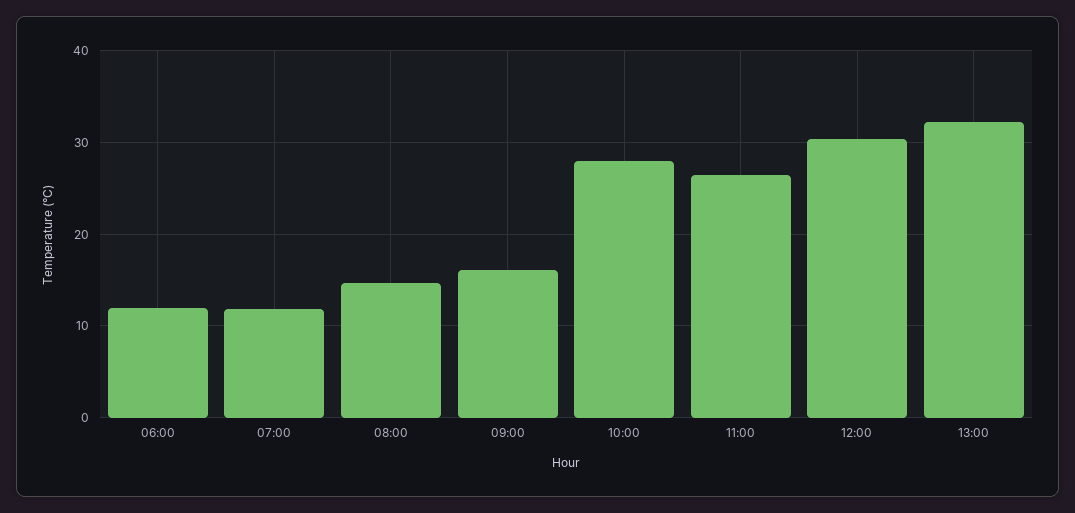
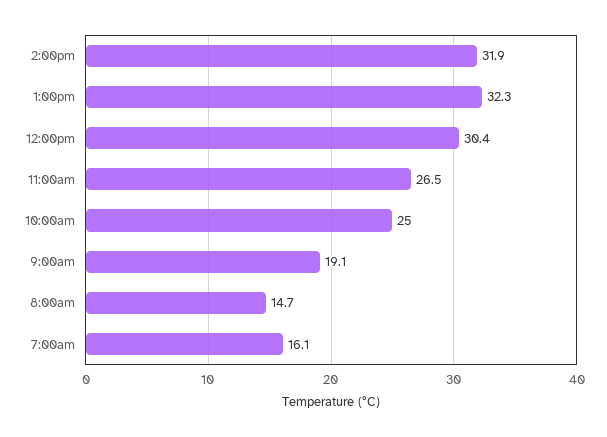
06:00: 12 -> none
07:00: 12 -> 16.1
09:00: 16 -> 19.1
10:00: 28 -> 25
2:00pm: none -> 31.9

